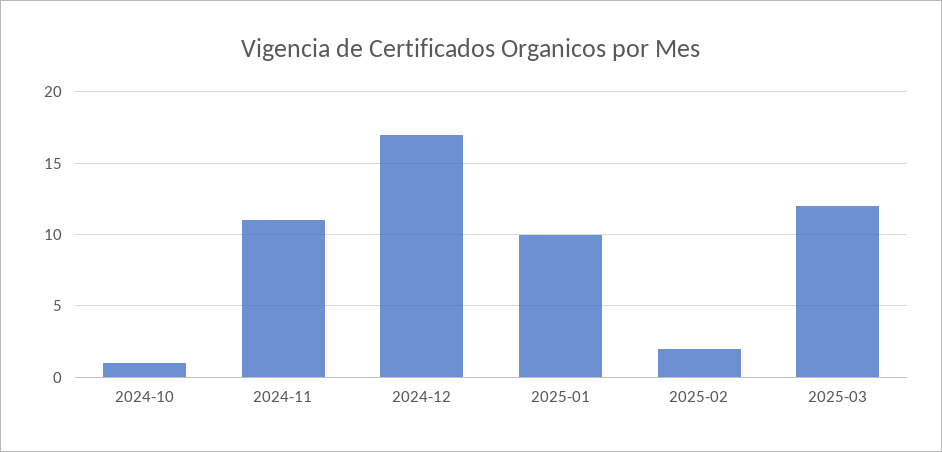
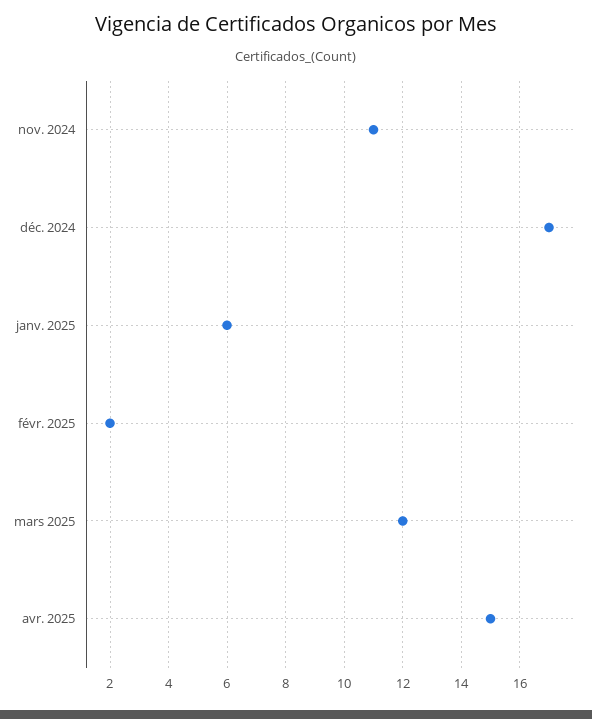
2024-10: 1 -> none
2025-01: 10 -> 6
avr. 2025: none -> 15

